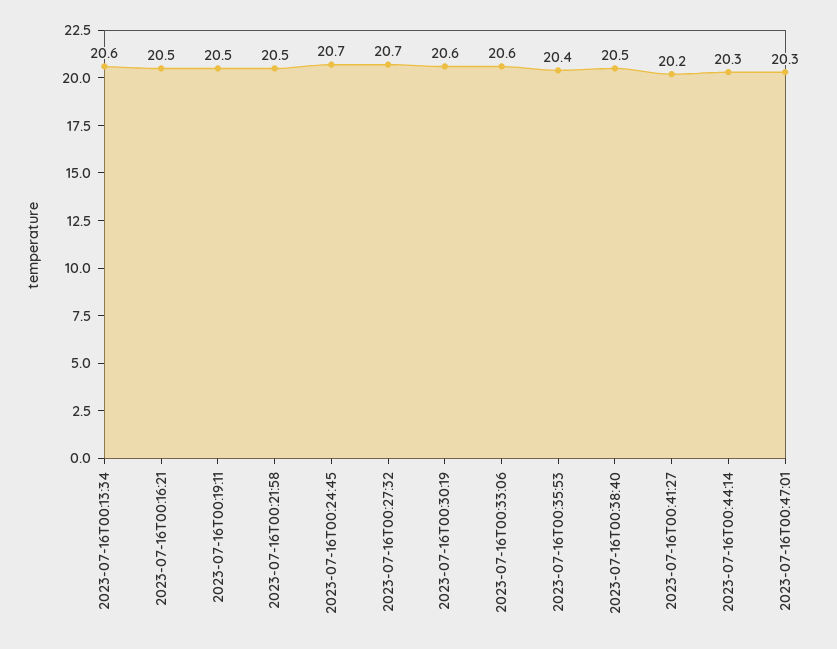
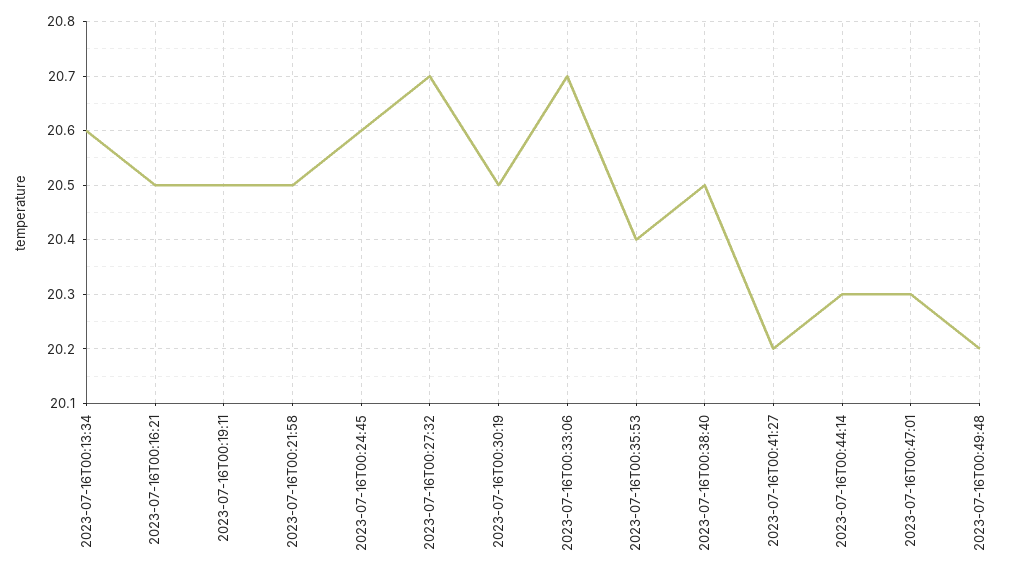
2023-07-16T00:24:45: 20.7 -> 20.6
2023-07-16T00:30:19: 20.6 -> 20.5
2023-07-16T00:33:06: 20.6 -> 20.7
2023-07-16T00:49:48: none -> 20.2

